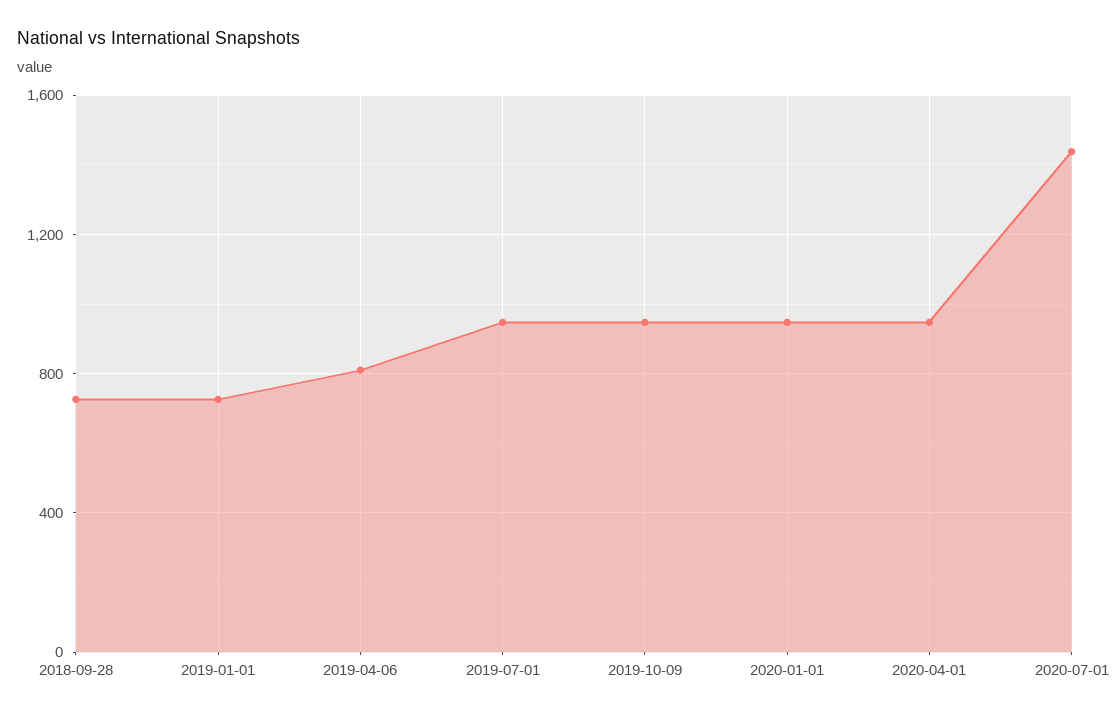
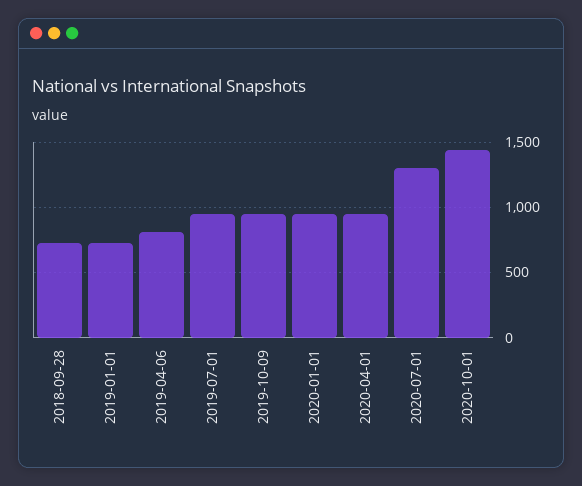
2020-07-01: 1450 -> 1300
2020-10-01: none -> 1450

